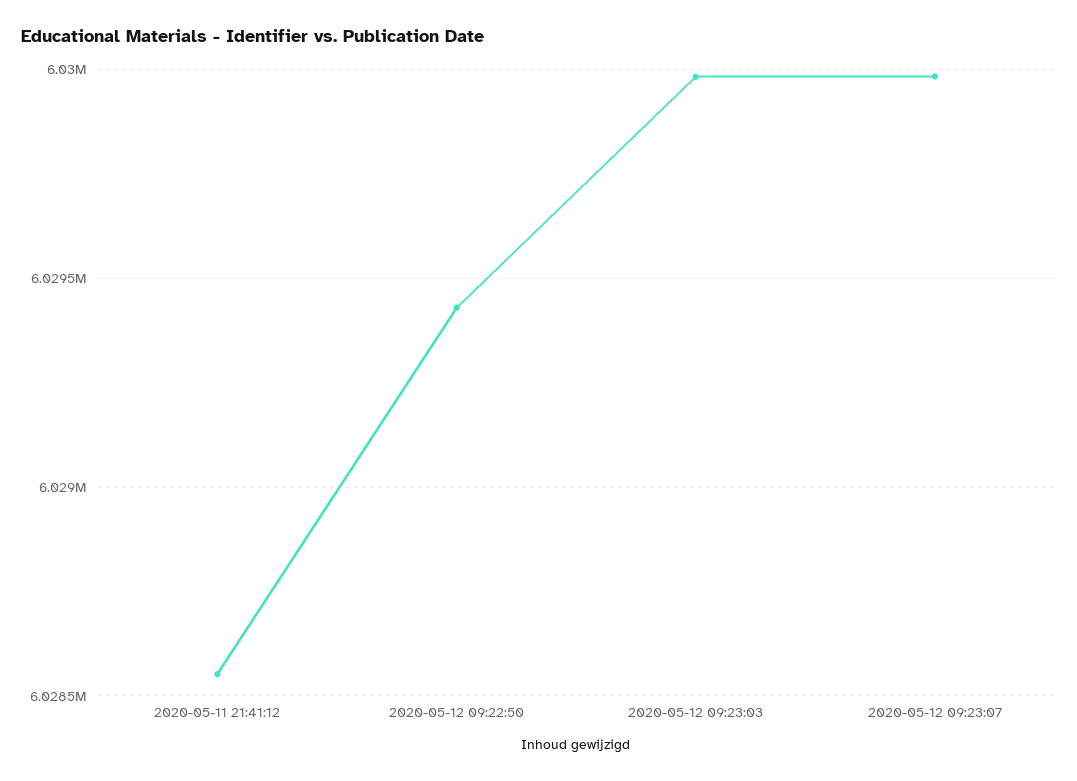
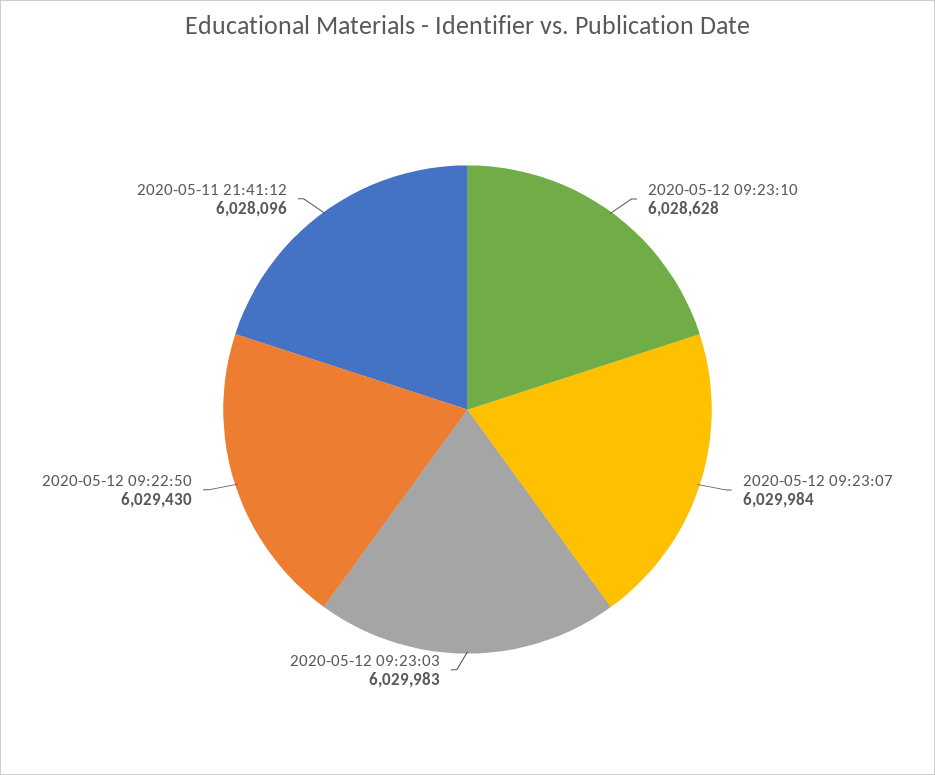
2020-05-11 21:41:12: 6028550 -> 6028096
2020-05-12 09:23:10: none -> 6028628

